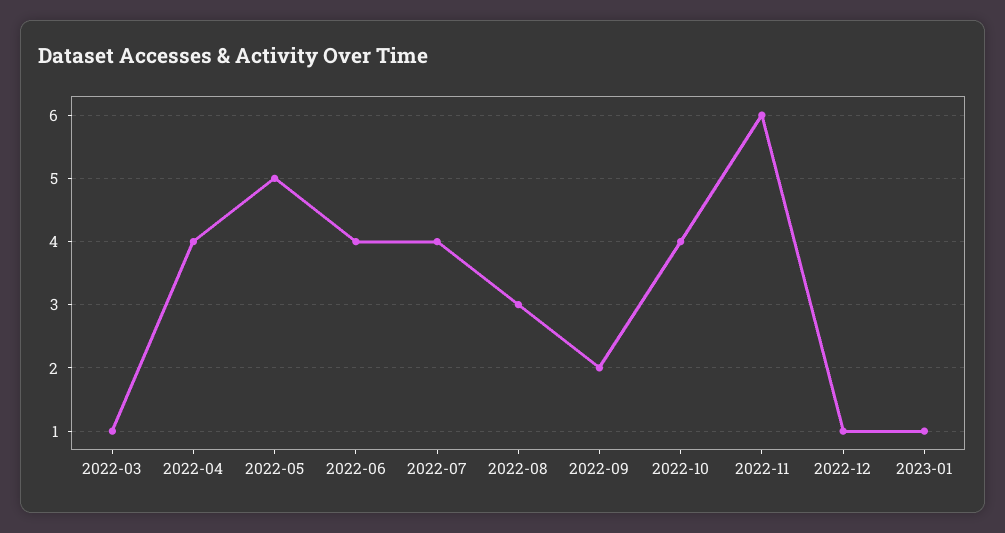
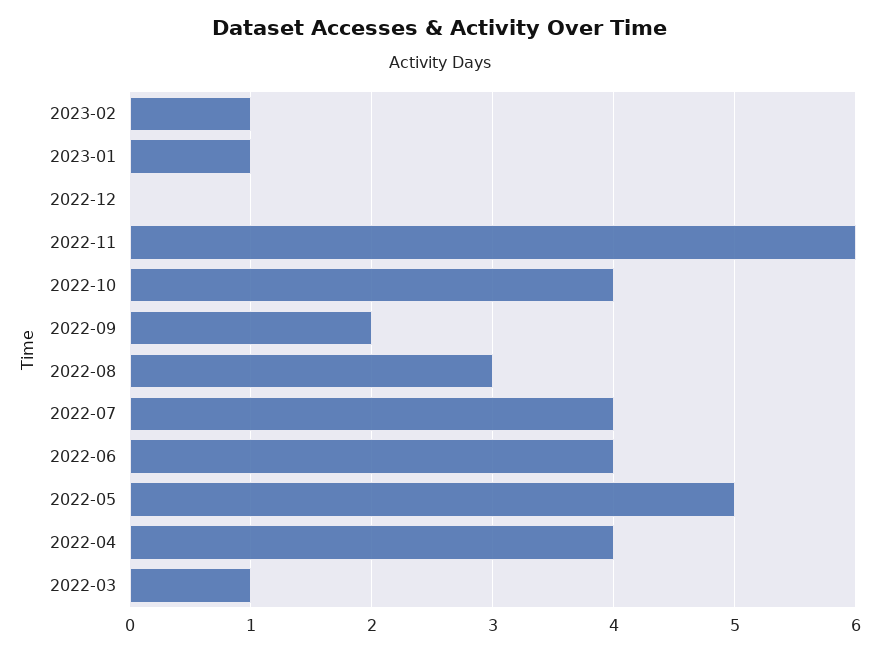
2022-12: 1 -> 0
2023-02: none -> 1

